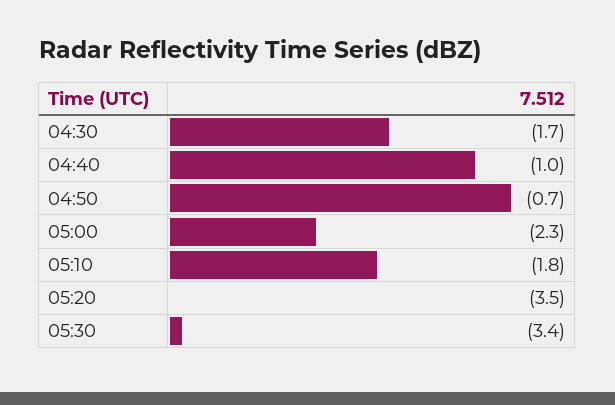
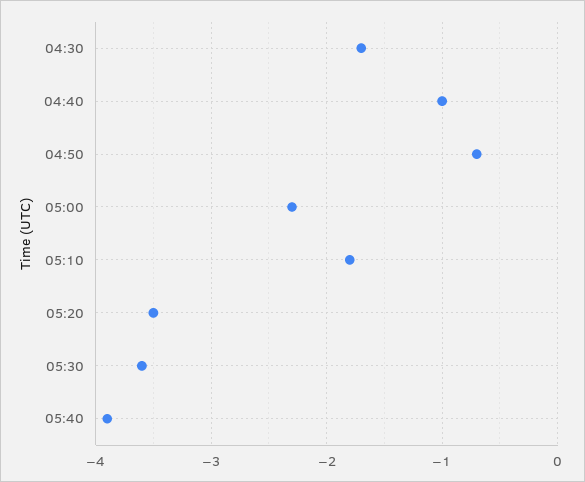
05:30: -3.4 -> -3.6
05:40: none -> -3.9

